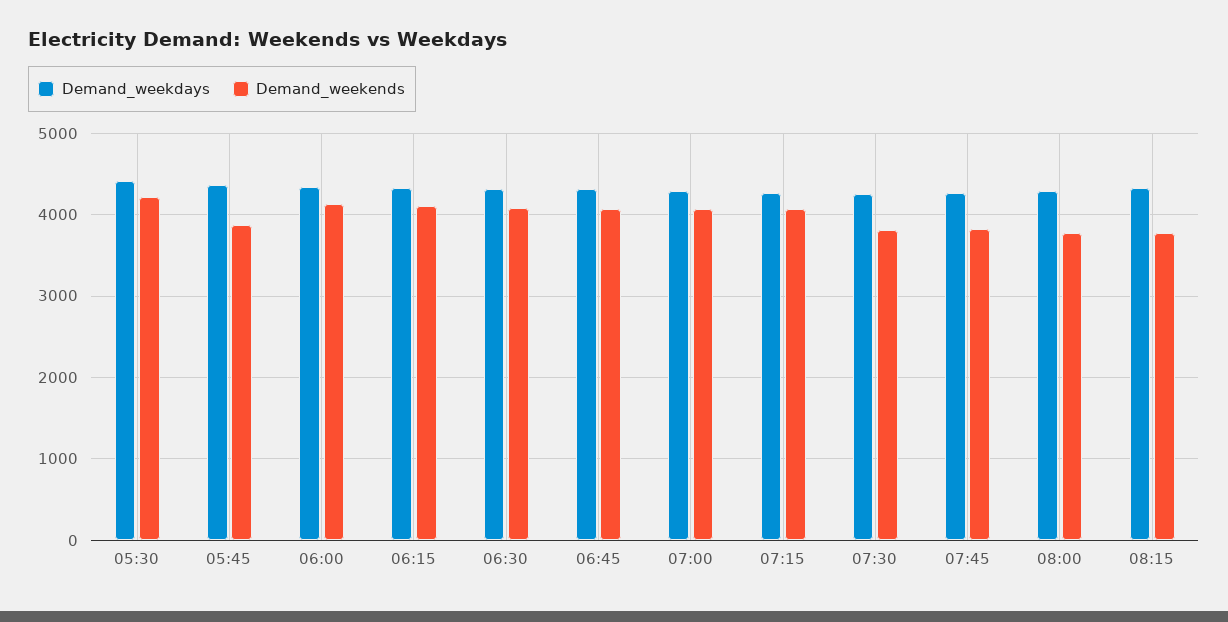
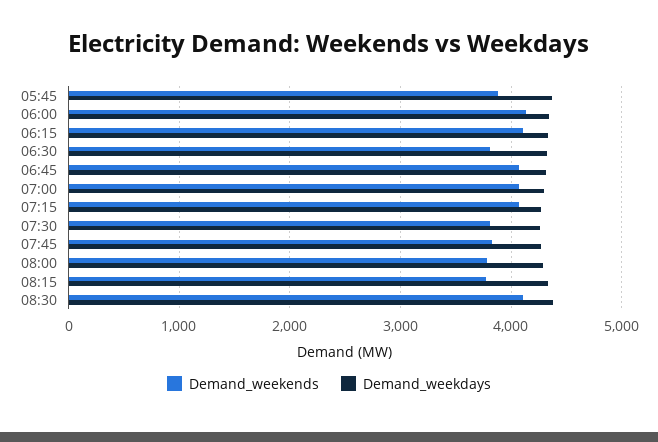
Demand_weekdays, 05:30: 4400 -> none
Demand_weekends, 05:30: 4200 -> none
Demand_weekends, 06:30: 4100 -> 3800
Demand_weekends, 08:30: none -> 4100
Demand_weekdays, 08:30: none -> 4400

